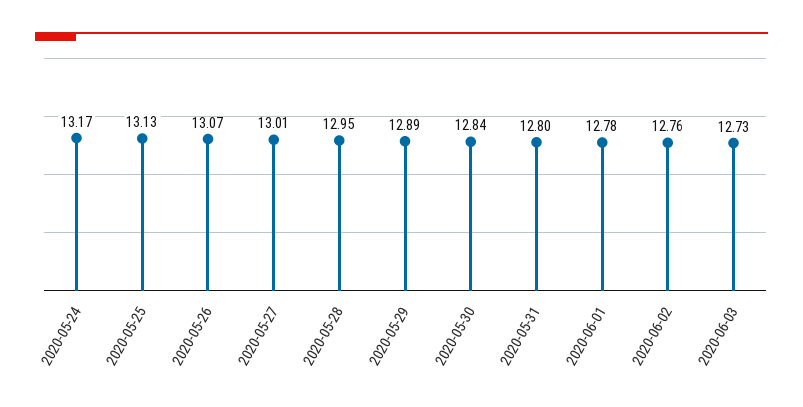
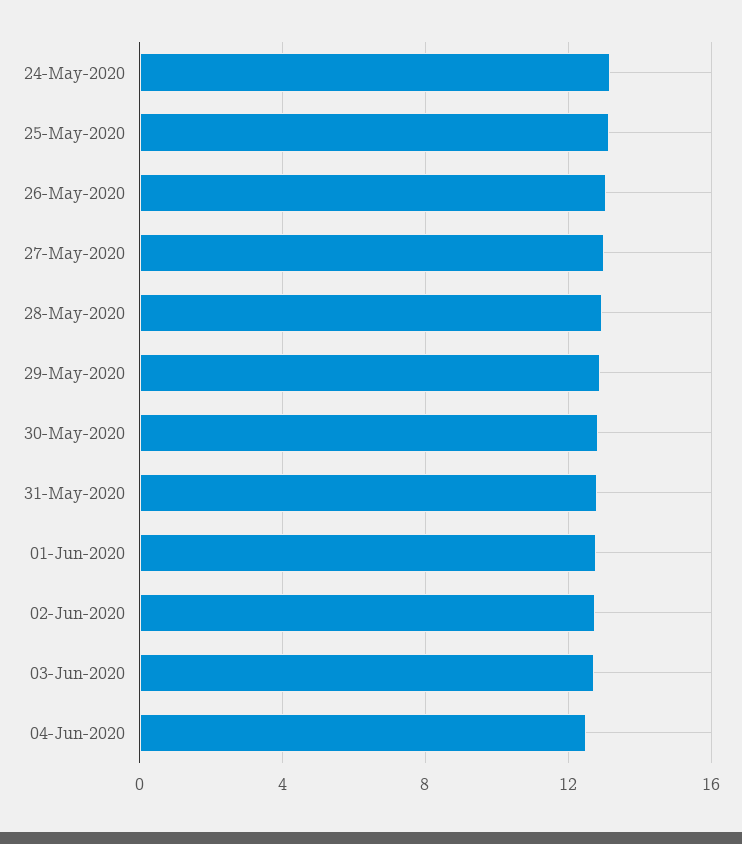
04-Jun-2020: none -> 12.5

